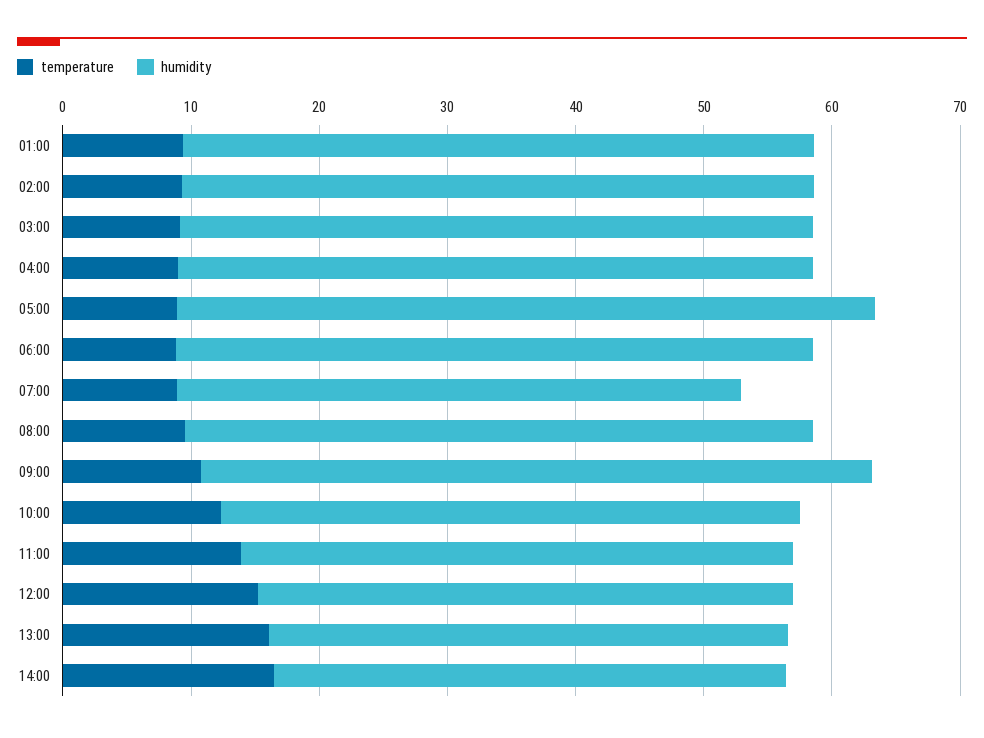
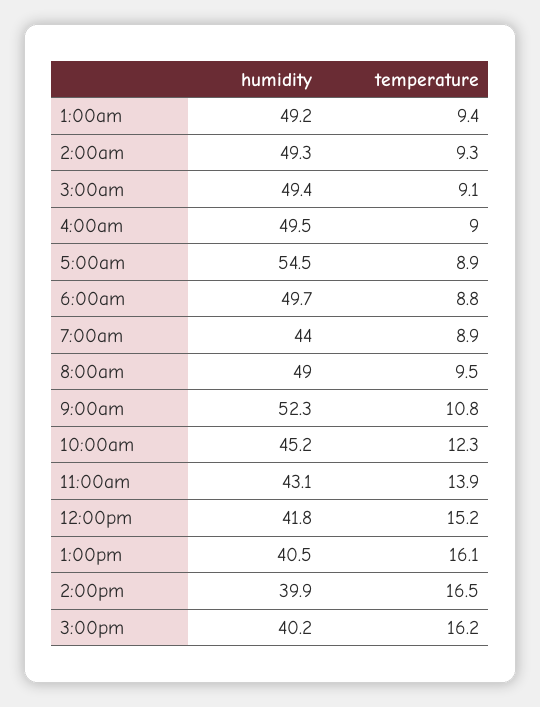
humidity, 3:00pm: none -> 40.2
temperature, 3:00pm: none -> 16.2

